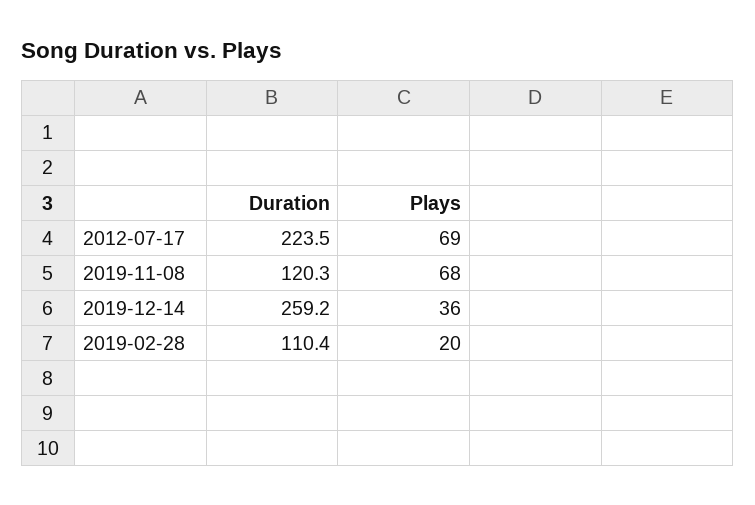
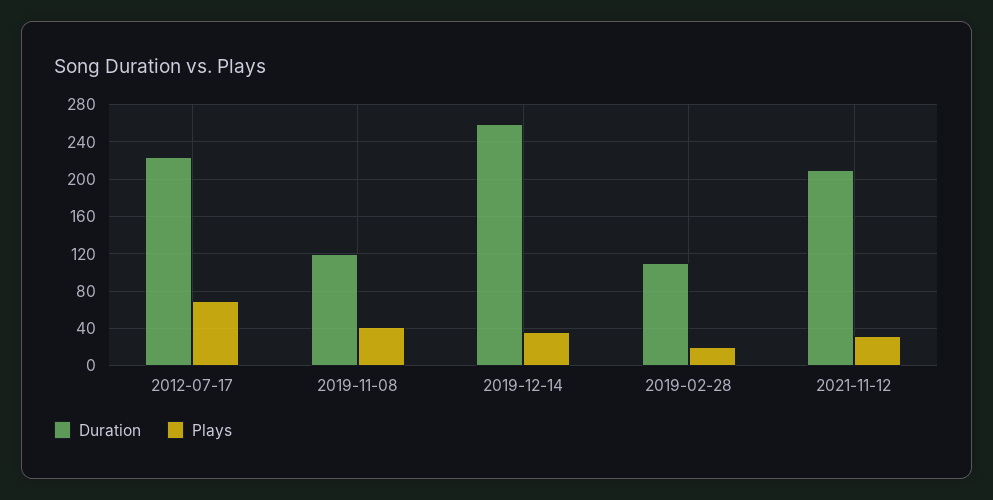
Plays, 2019-11-08: 68 -> 40
Duration, 2021-11-12: none -> 210
Plays, 2021-11-12: none -> 30

